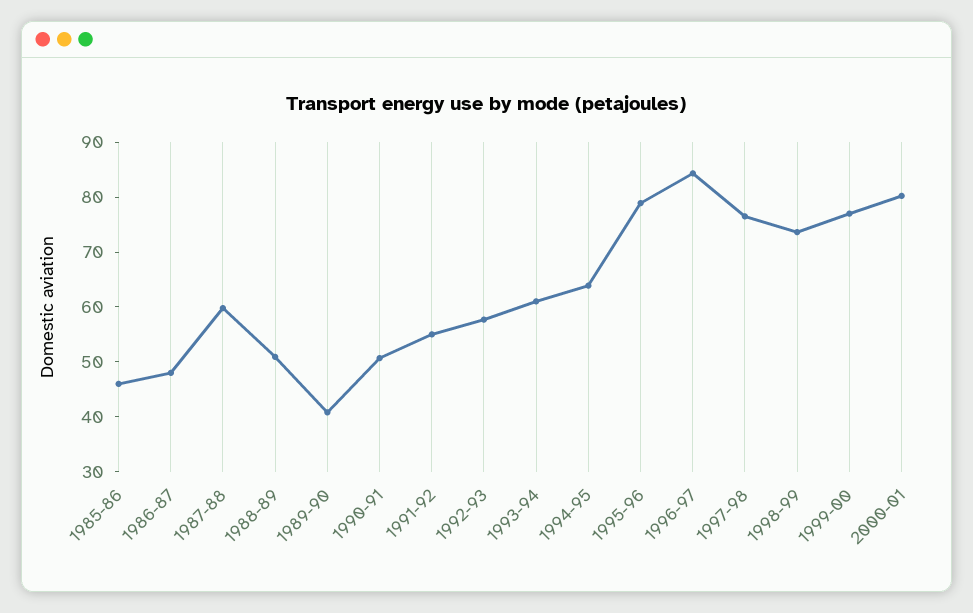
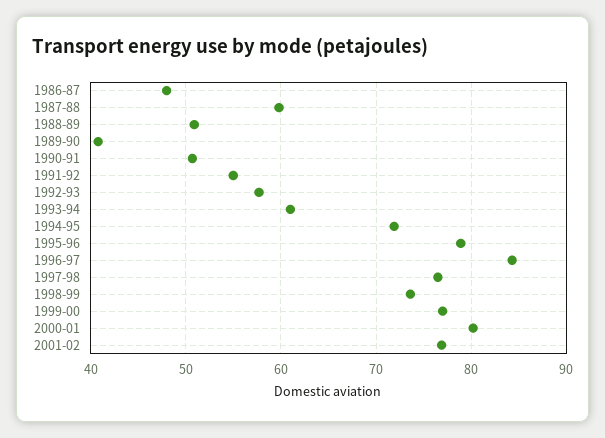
1985-86: 46 -> none
1994-95: 64 -> 72
2001-02: none -> 77

